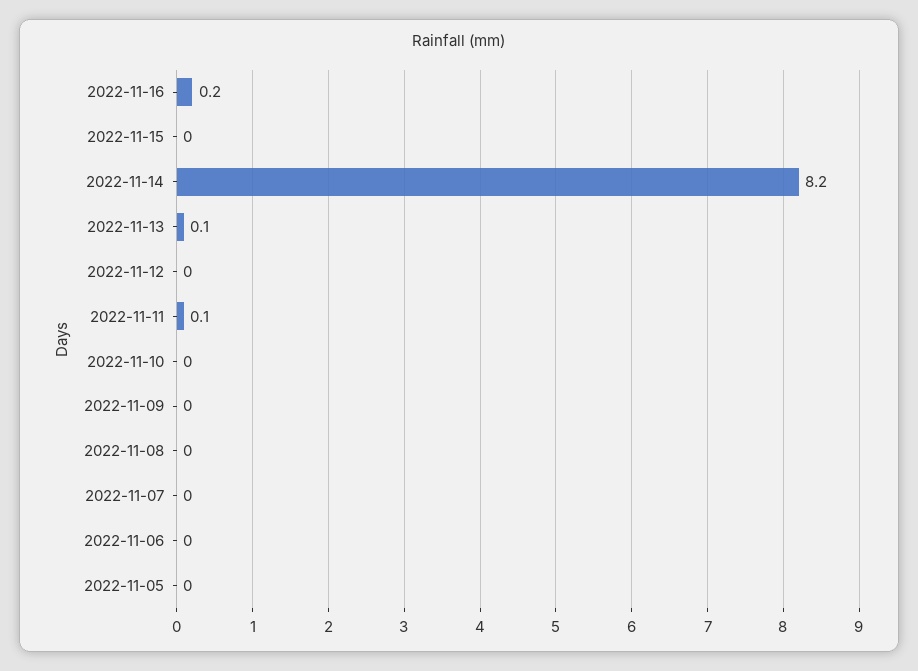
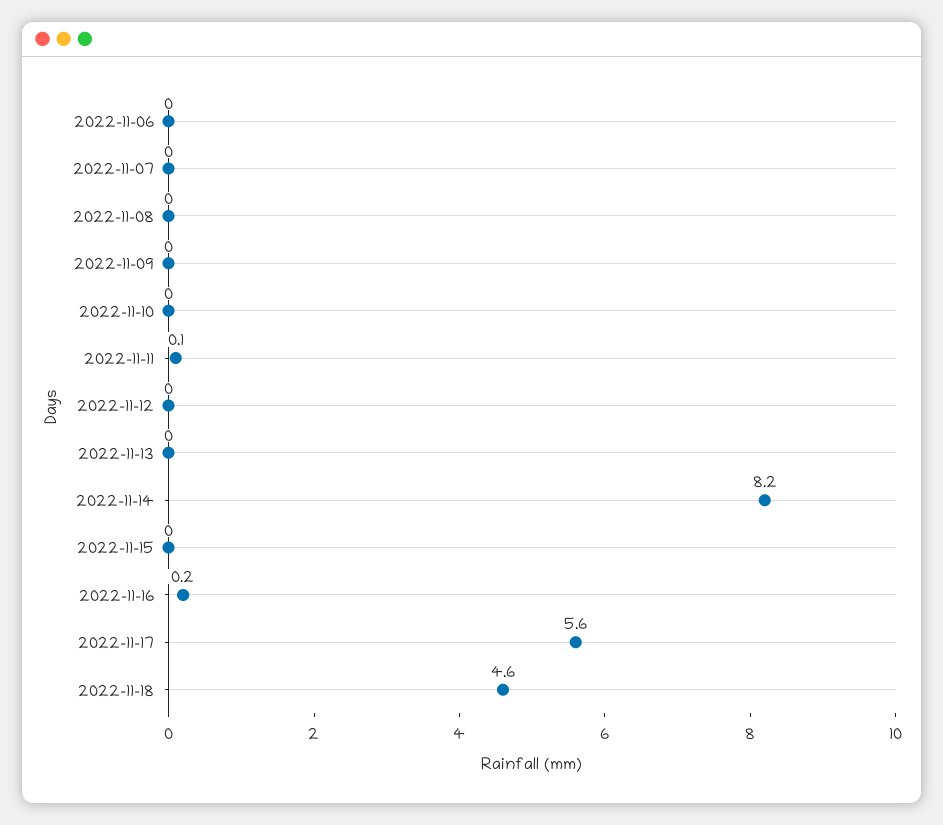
2022-11-13: 0.1 -> 0
2022-11-05: 0 -> none
2022-11-17: none -> 5.6
2022-11-18: none -> 4.6

